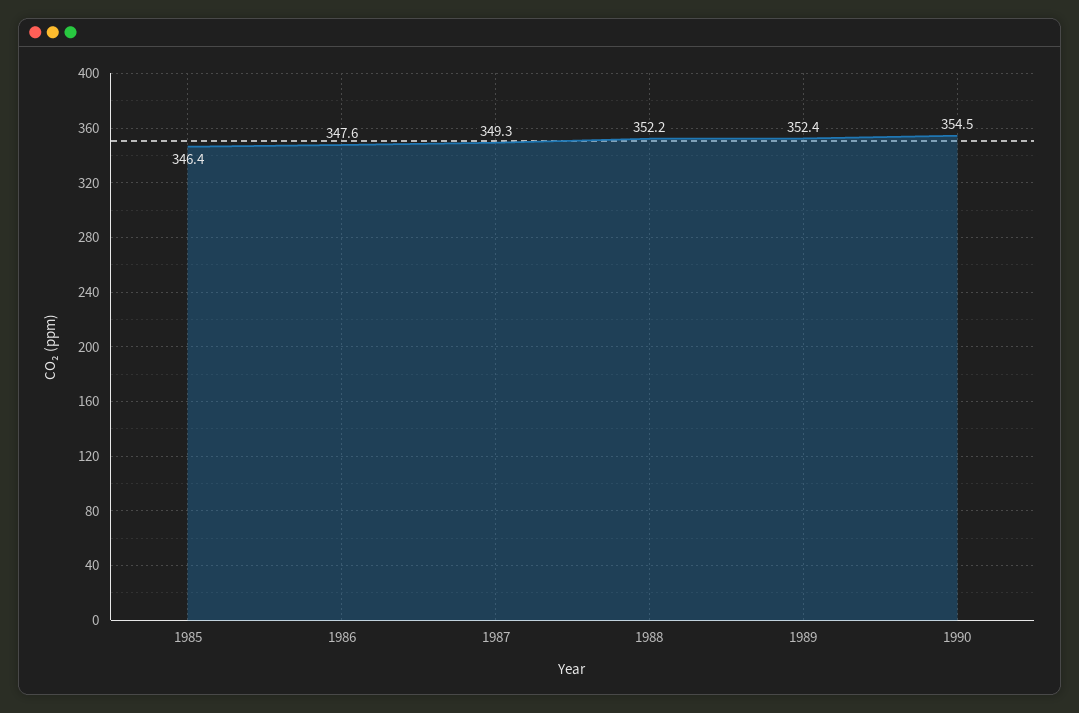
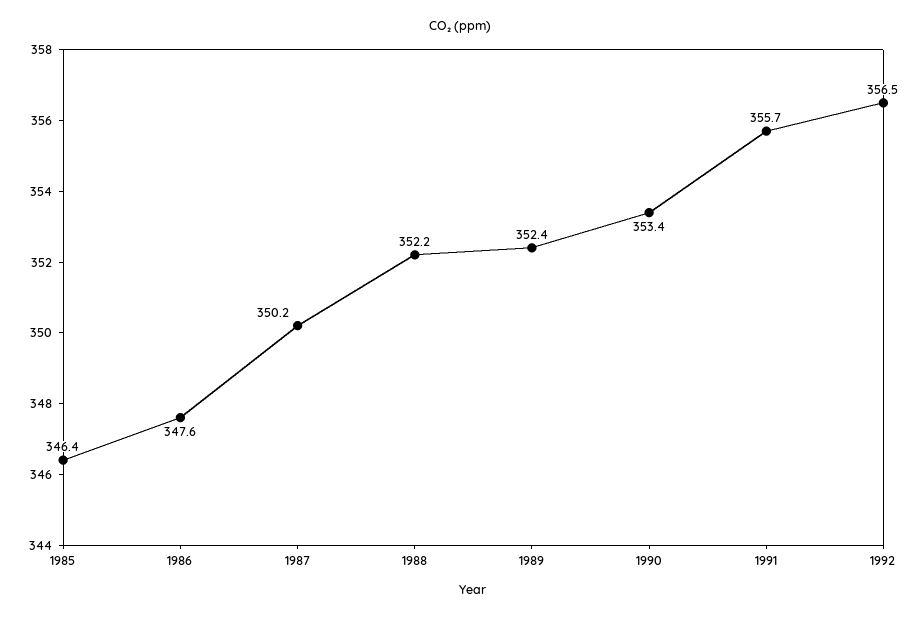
1987: 349.3 -> 350.2
1990: 354.5 -> 353.4
1991: none -> 355.7
1992: none -> 356.5

